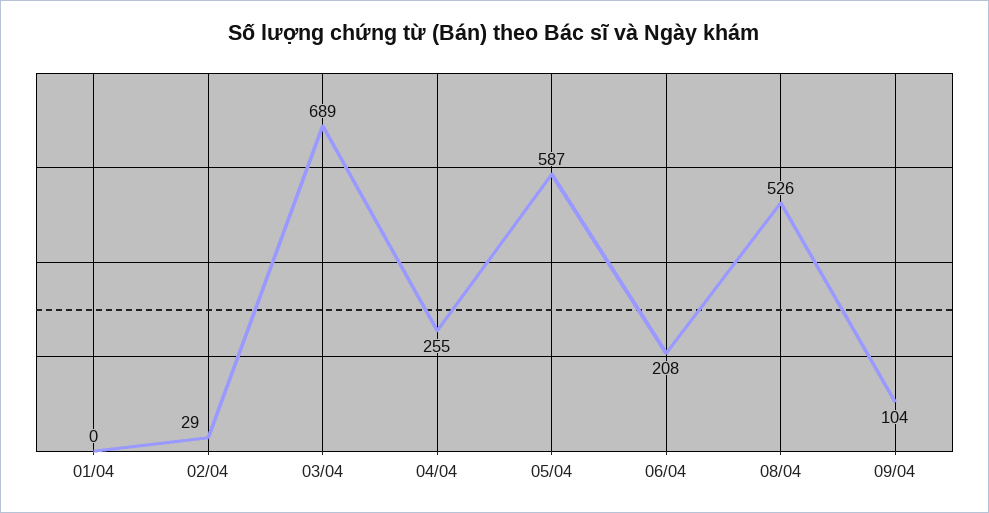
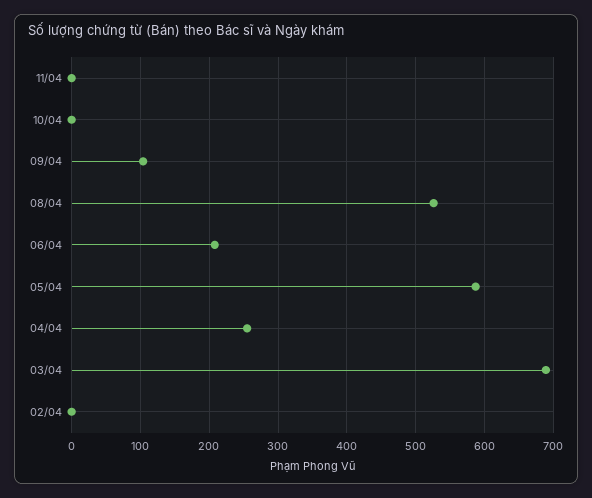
01/04: 0 -> none
02/04: 29 -> 0
11/04: none -> 0
10/04: none -> 0

